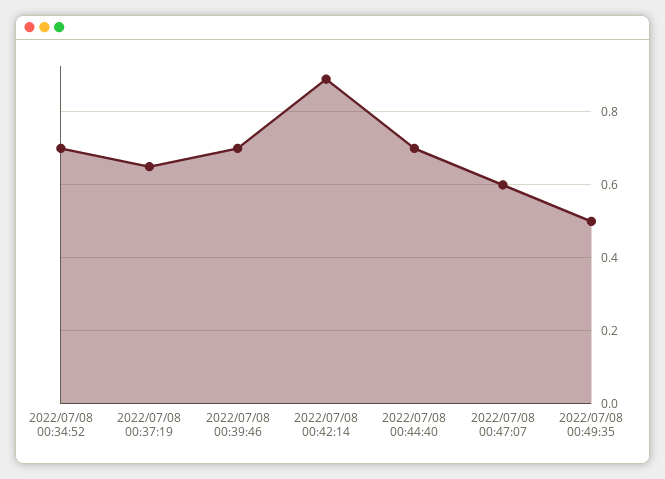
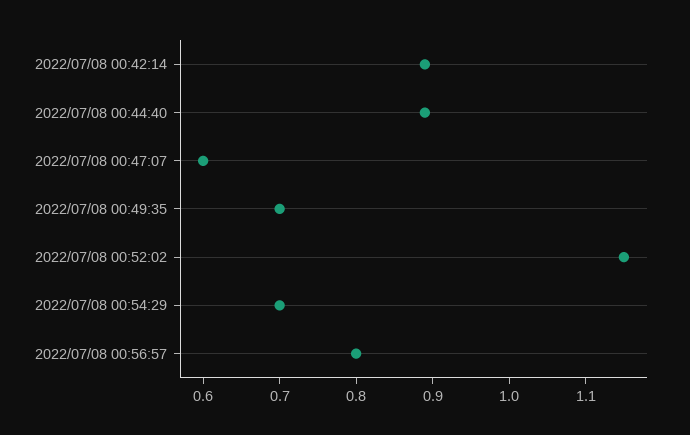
2022/07/08 00:34:52: 0.7 -> none
2022/07/08 00:37:19: 0.65 -> none
2022/07/08 00:39:46: 0.7 -> none
2022/07/08 00:44:40: 0.7 -> 0.9
2022/07/08 00:49:35: 0.5 -> 0.7
2022/07/08 00:52:02: none -> 1.15
2022/07/08 00:54:29: none -> 0.7
2022/07/08 00:56:57: none -> 0.8

